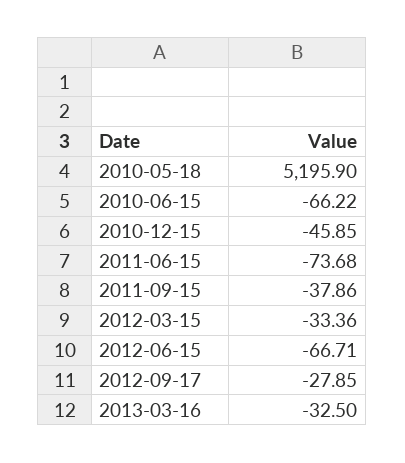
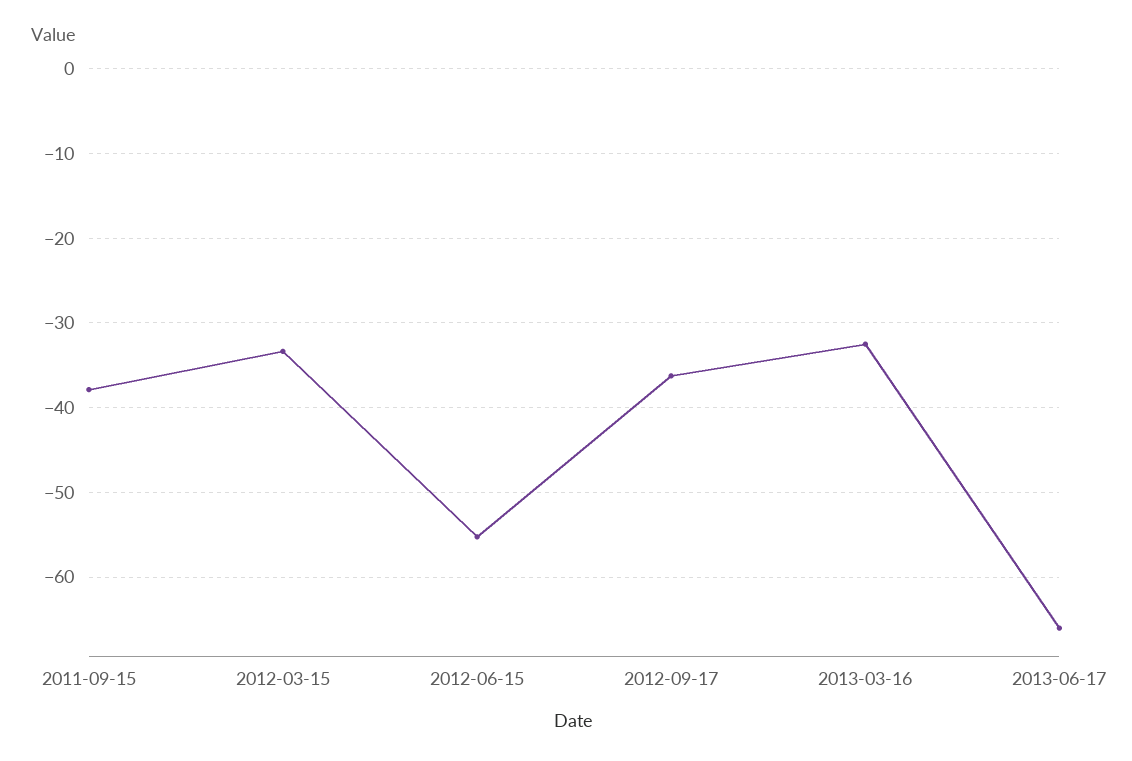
2010-05-18: 5195.9 -> none
2010-06-15: -66.22 -> none
2010-12-15: -45.85 -> none
2011-06-15: -73.68 -> none
2012-06-15: -66.71 -> -55
2012-09-17: -27.85 -> -36
2013-06-17: none -> -66

